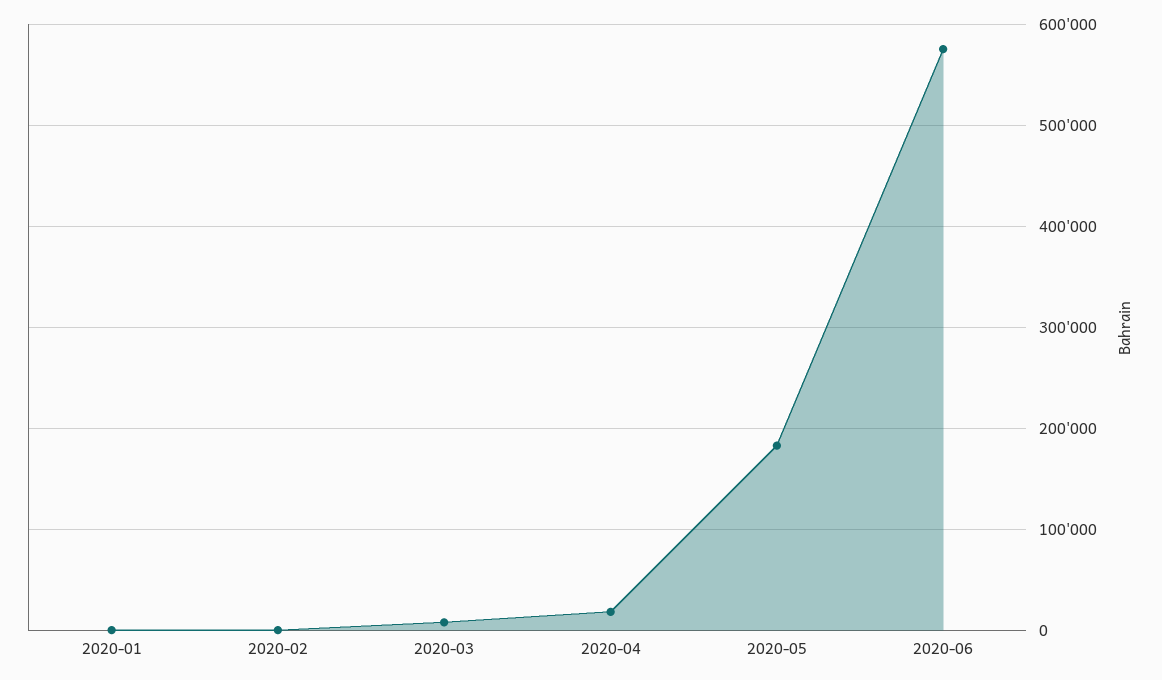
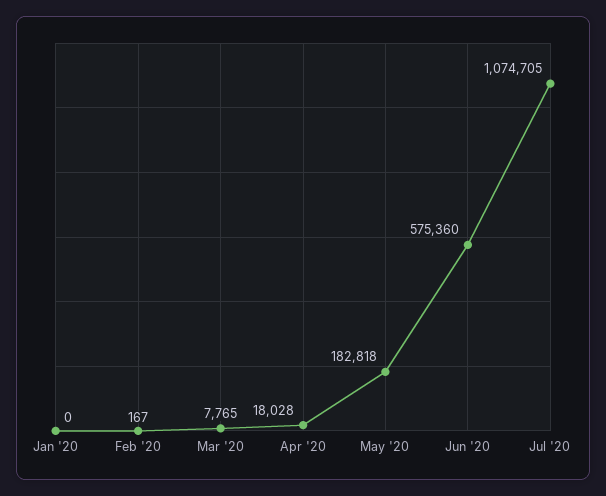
Jul '20: none -> 1074705

